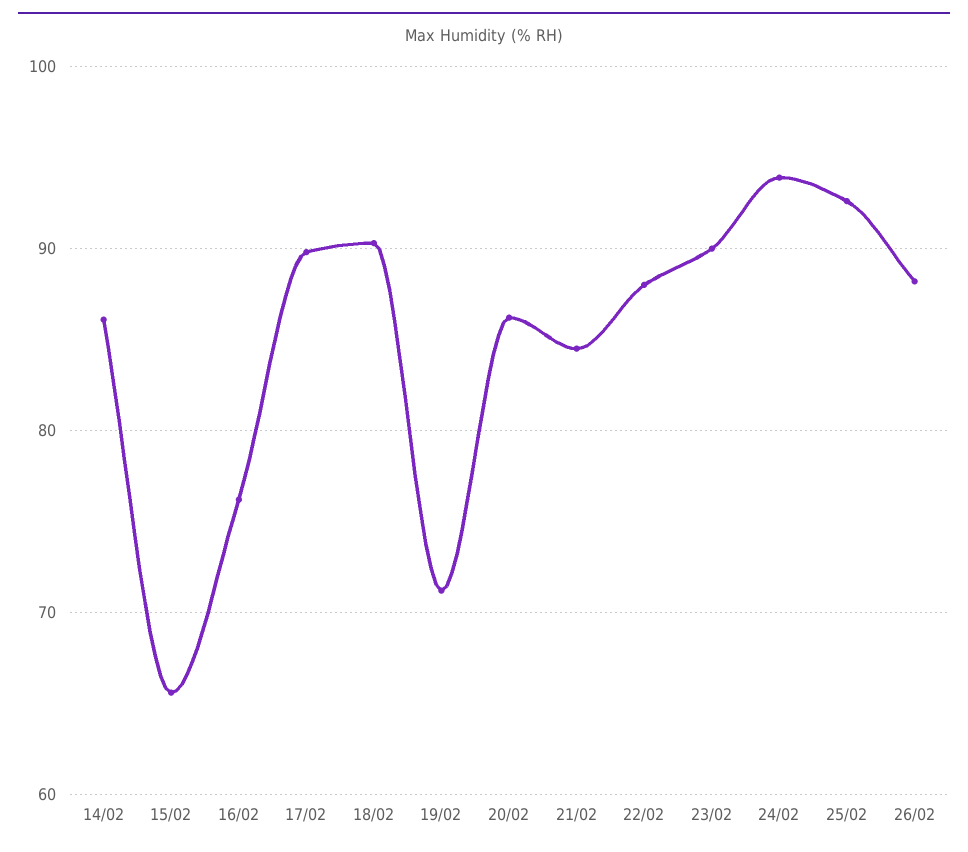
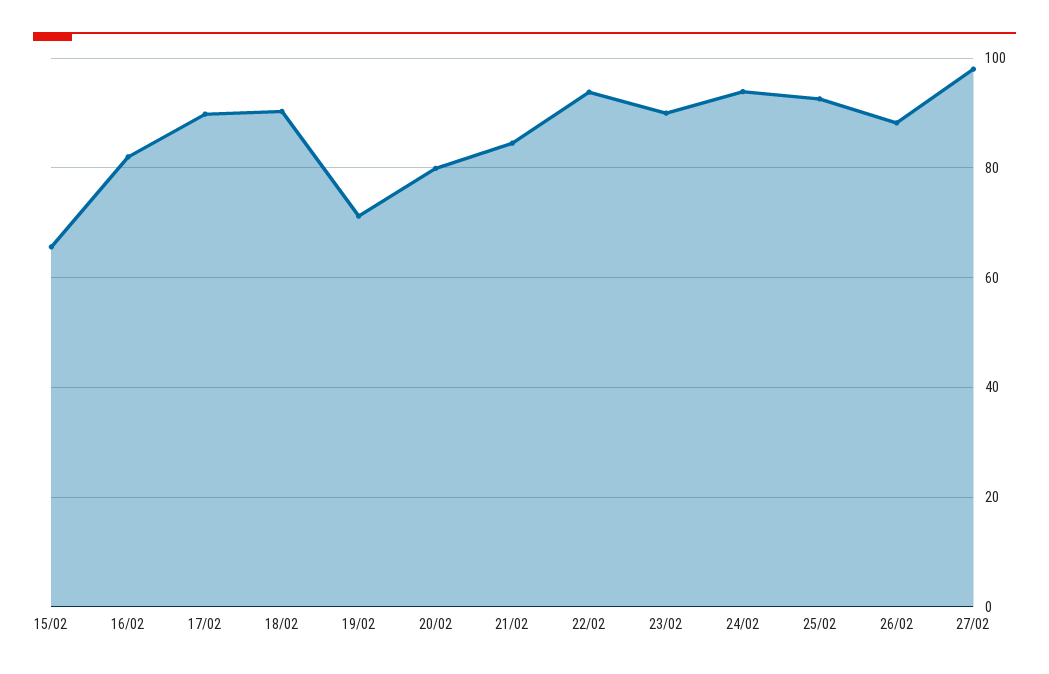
14/02: 86 -> none
16/02: 76 -> 82
20/02: 86 -> 80
22/02: 88 -> 94
27/02: none -> 98

